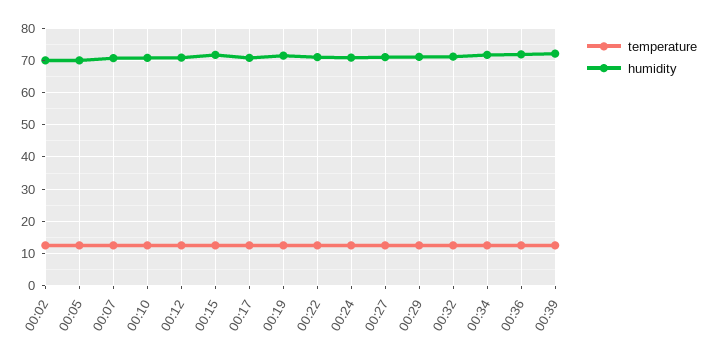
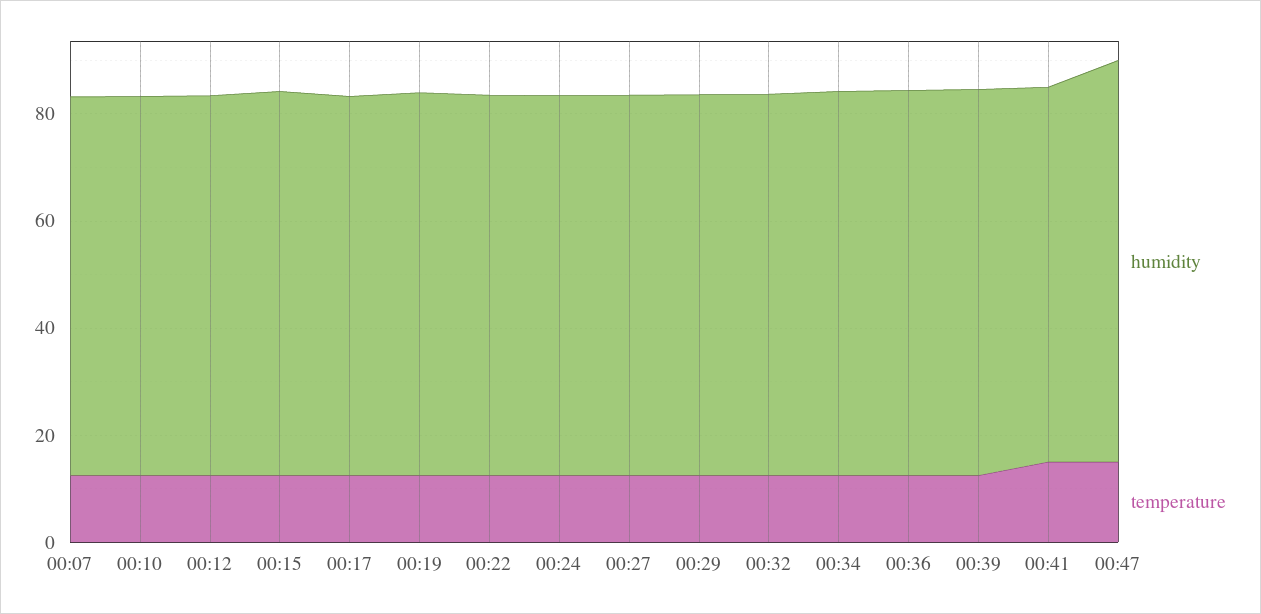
temperature, 00:02: 12 -> none
humidity, 00:02: 70 -> none
temperature, 00:05: 12 -> none
humidity, 00:05: 70 -> none
humidity, 00:41: none -> 70
temperature, 00:41: none -> 15
humidity, 00:47: none -> 75
temperature, 00:47: none -> 15

